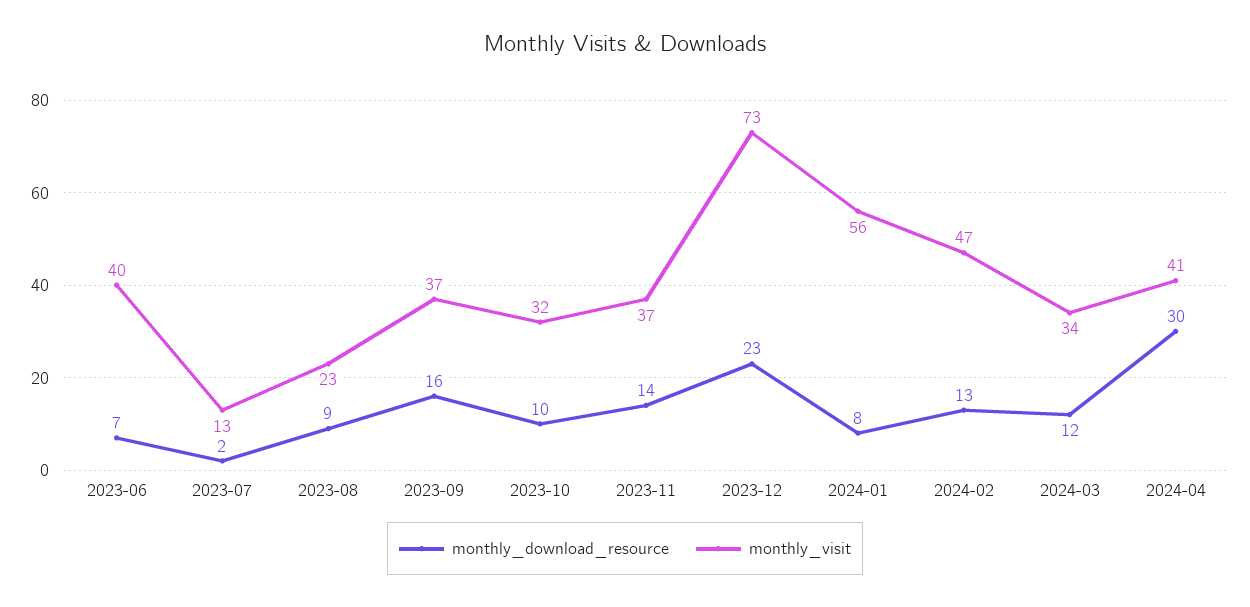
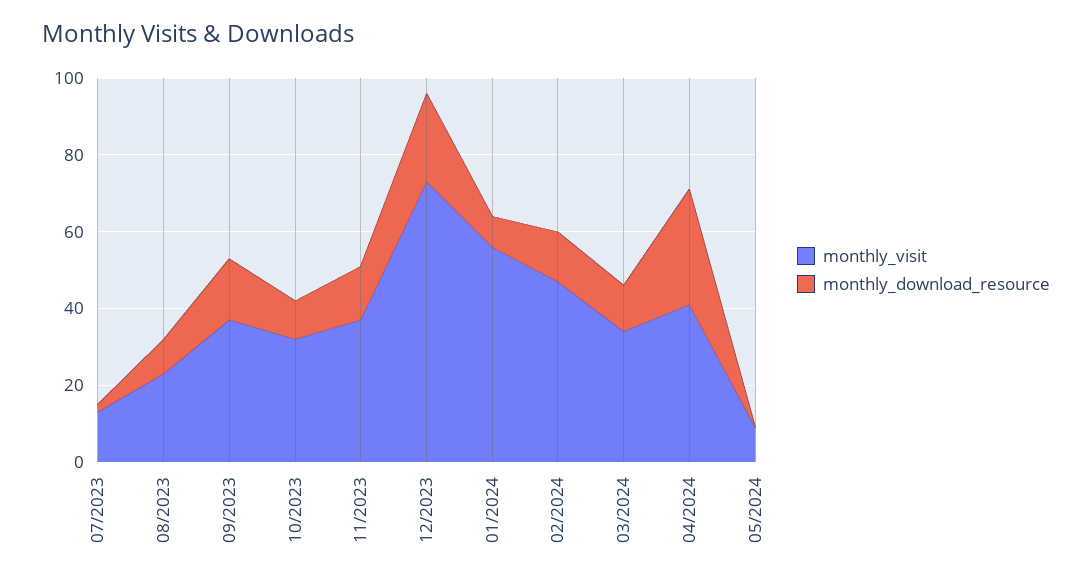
monthly_download_resource, 2023-06: 7 -> none
monthly_visit, 2023-06: 40 -> none
monthly_visit, 05/2024: none -> 10
monthly_download_resource, 05/2024: none -> 0

